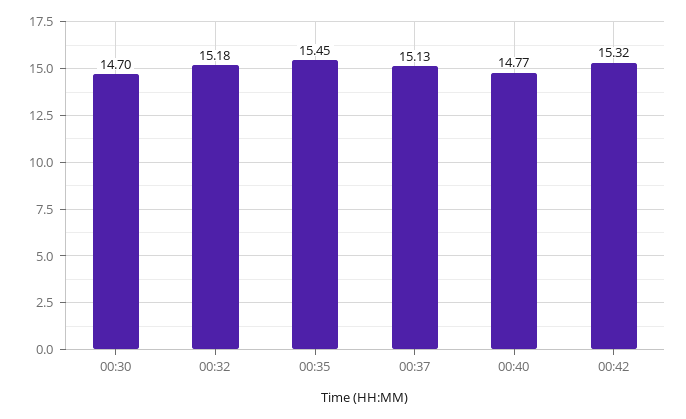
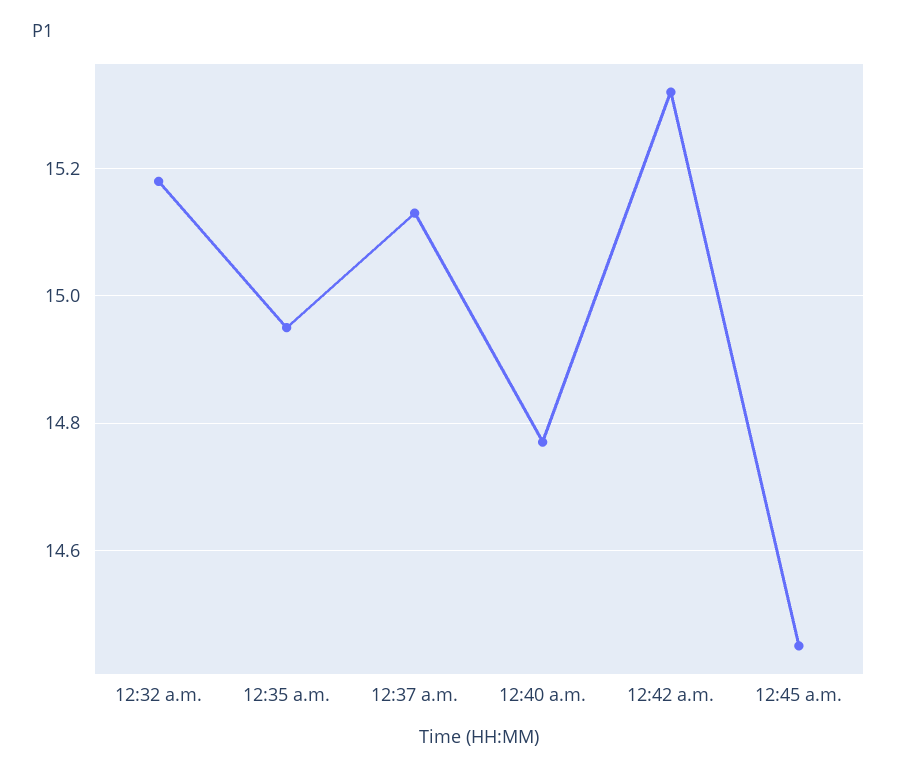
00:30: 14.7 -> none
00:35: 15.45 -> 14.95
12:45 a.m.: none -> 14.45

